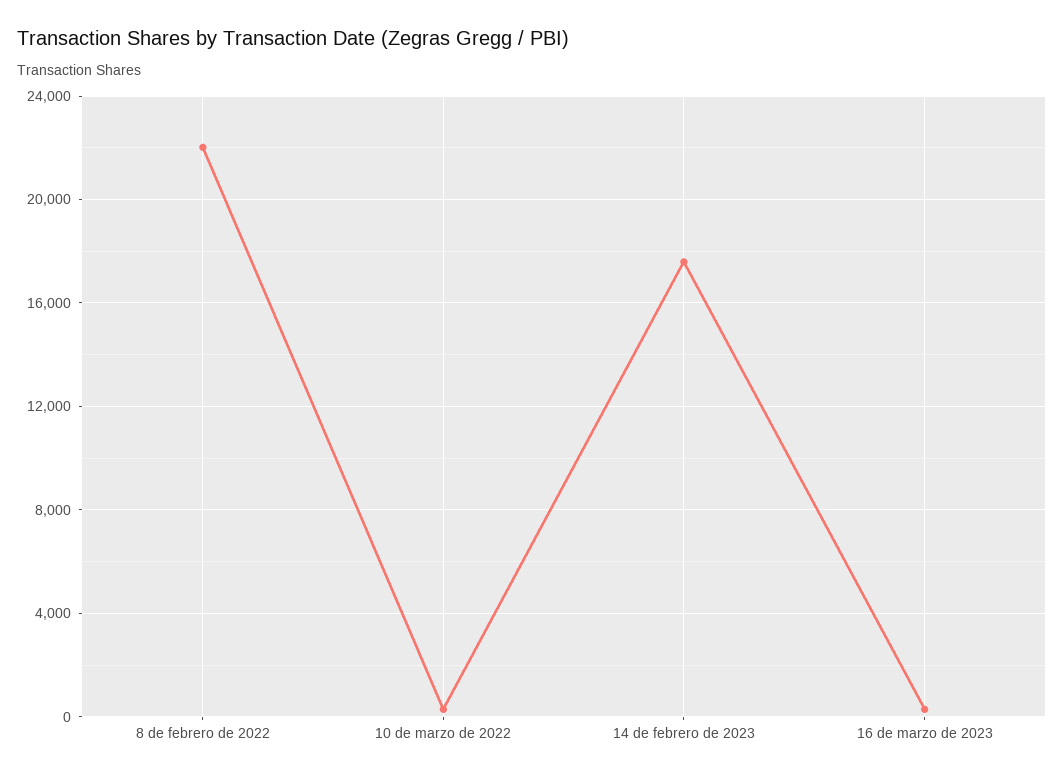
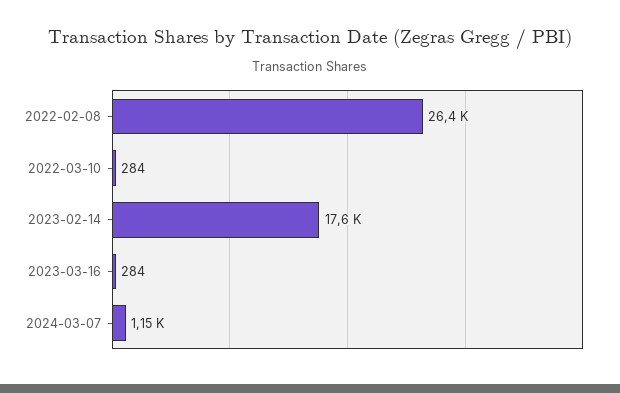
8 de febrero de 2022: 22000 -> 26400
2024-03-07: none -> 1150

